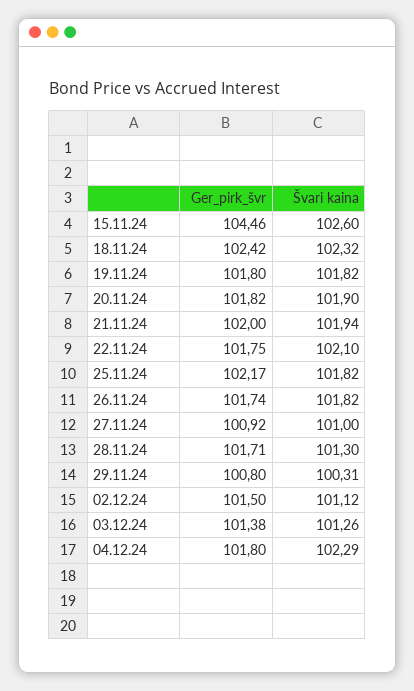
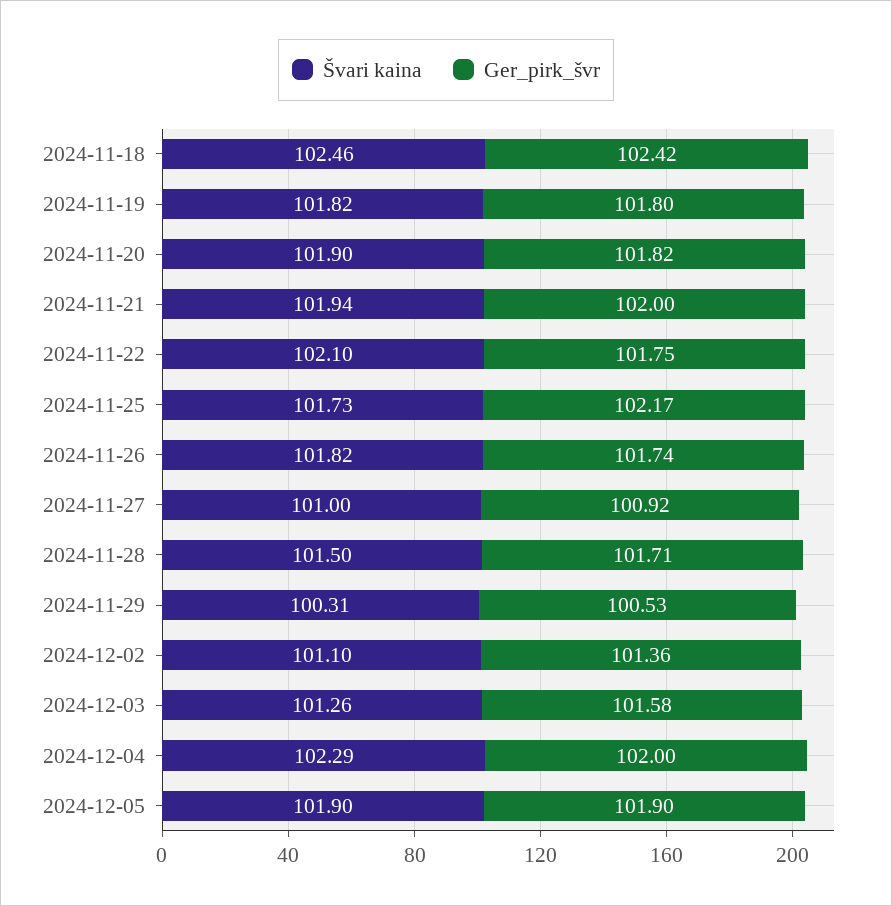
Ger_pirk_švr, 15.11.24: 104.46 -> none
Švari kaina, 15.11.24: 102.6 -> none
Švari kaina, 18.11.24: 102.32 -> 102.46
Švari kaina, 25.11.24: 101.82 -> 101.73
Švari kaina, 28.11.24: 101.3 -> 101.5
Ger_pirk_švr, 29.11.24: 100.8 -> 100.53
Ger_pirk_švr, 02.12.24: 101.5 -> 101.36
Švari kaina, 02.12.24: 101.12 -> 101.1
Ger_pirk_švr, 03.12.24: 101.38 -> 101.58
Ger_pirk_švr, 04.12.24: 101.8 -> 102
Švari kaina, 2024-12-05: none -> 101.9
Ger_pirk_švr, 2024-12-05: none -> 101.9

